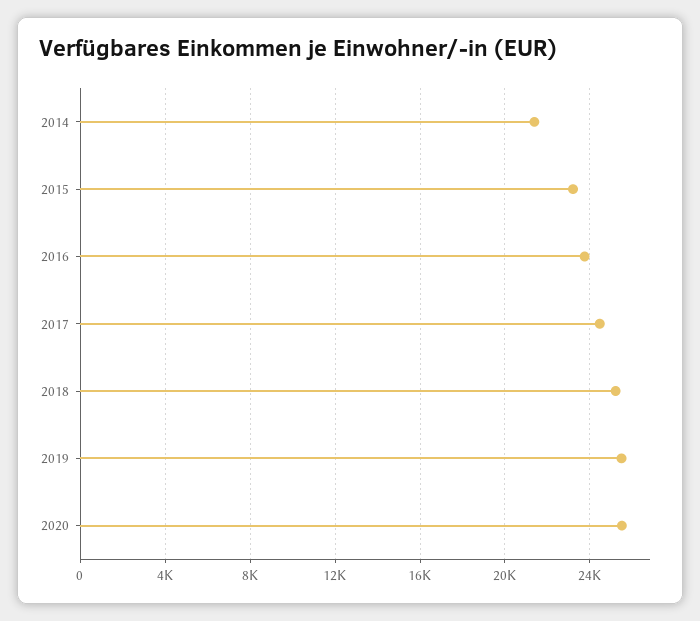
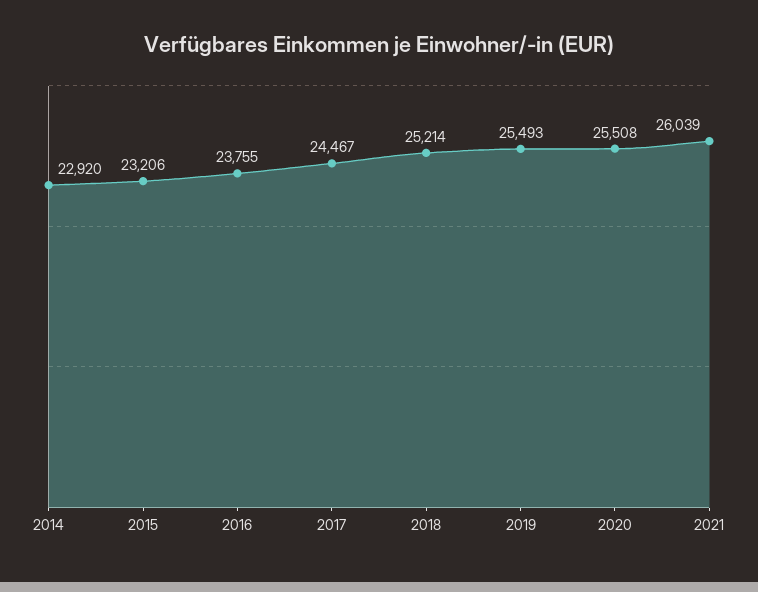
2014: 21500 -> 22920
2021: none -> 26039

